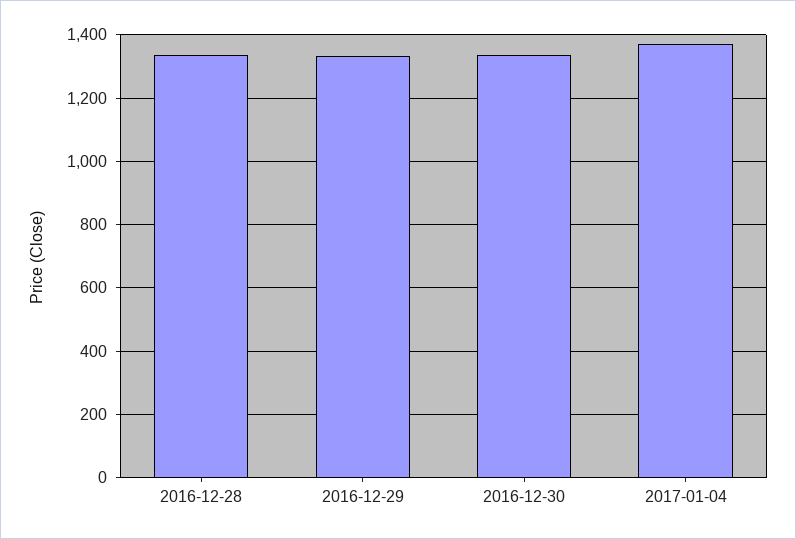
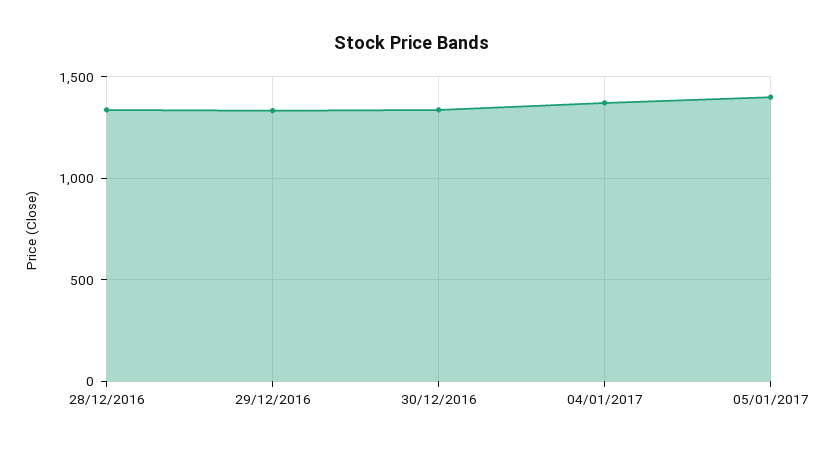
05/01/2017: none -> 1400

